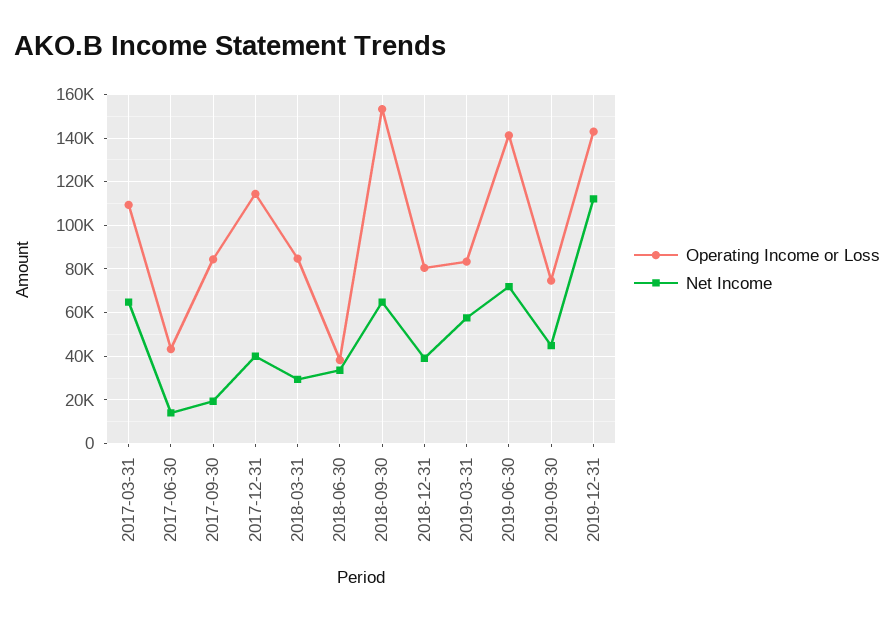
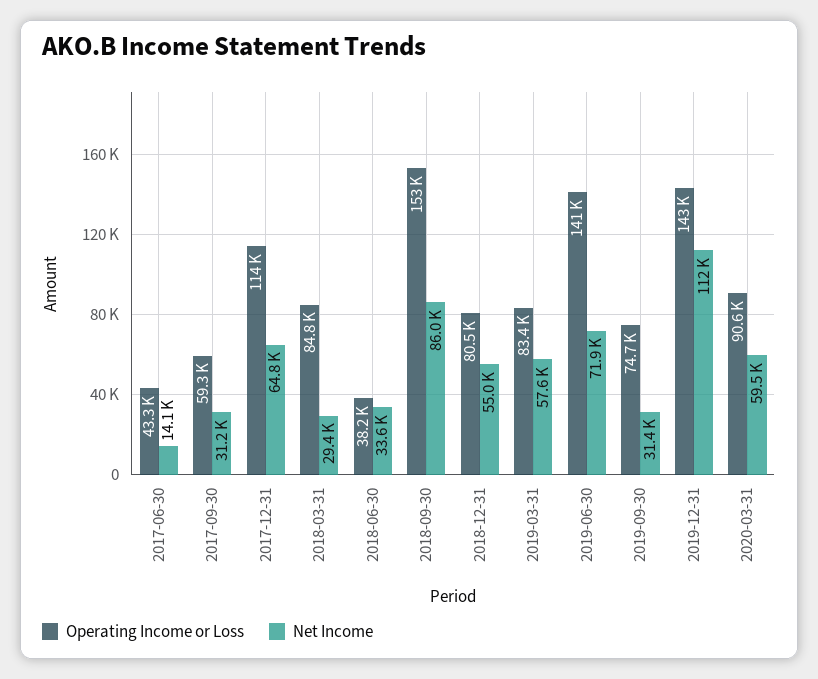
Operating Income or Loss, 2017-03-31: 110000 -> none
Net Income, 2017-03-31: 65000 -> none
Operating Income or Loss, 2017-09-30: 85000 -> 59300
Net Income, 2017-09-30: 20000 -> 31200
Net Income, 2017-12-31: 40000 -> 64800
Net Income, 2018-09-30: 65000 -> 86000
Net Income, 2018-12-31: 40000 -> 55000
Net Income, 2019-09-30: 45000 -> 31400
Operating Income or Loss, 2020-03-31: none -> 90600
Net Income, 2020-03-31: none -> 59500

